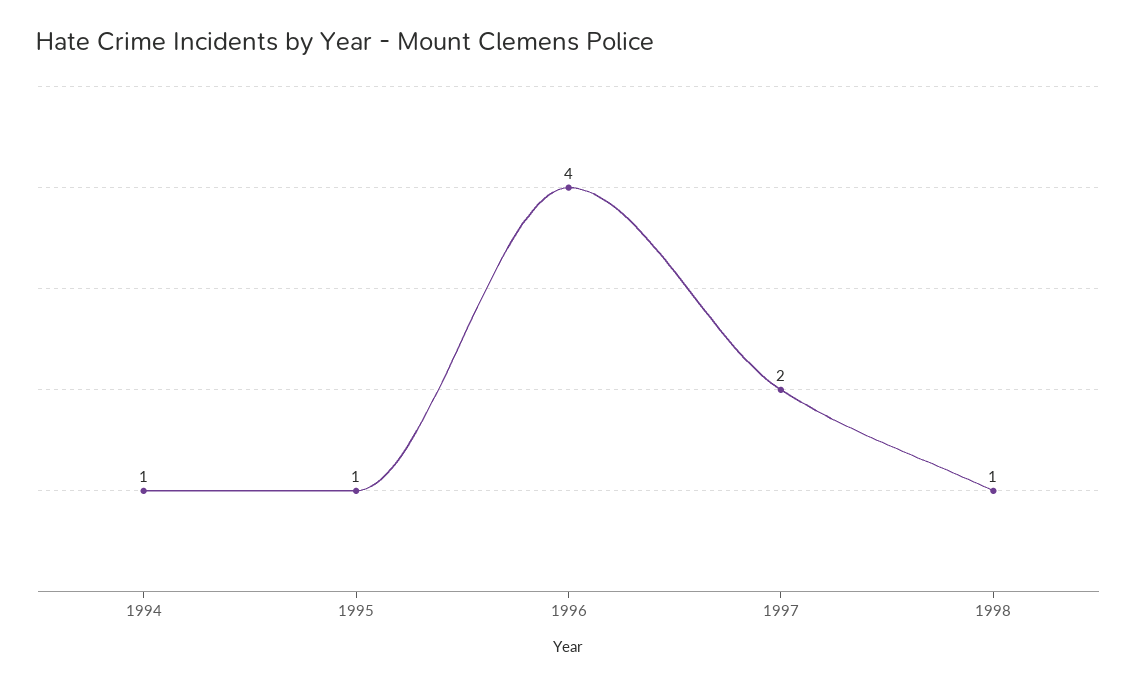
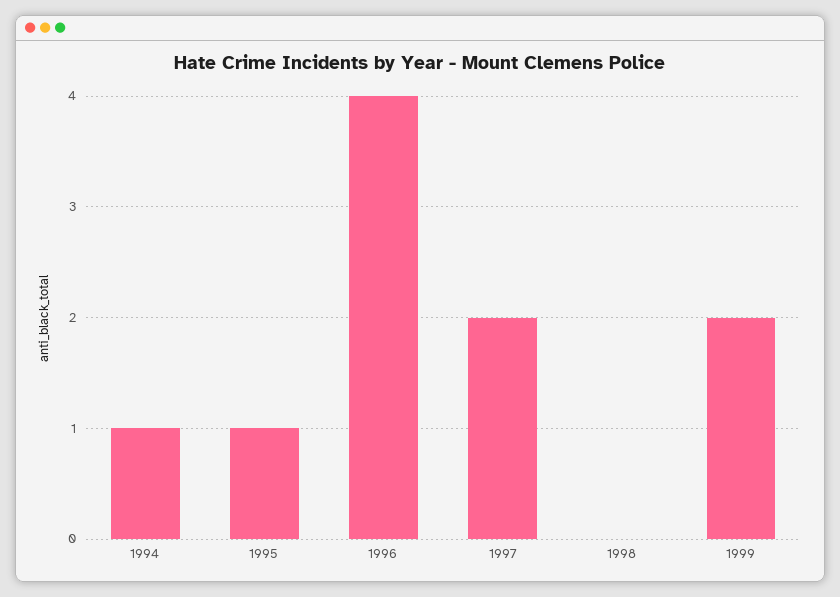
1998: 1 -> 0
1999: none -> 2

